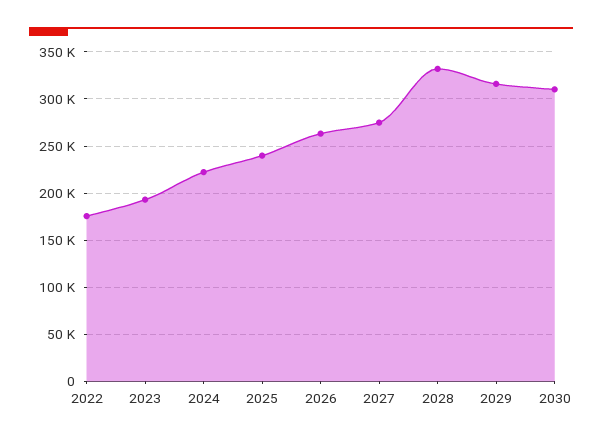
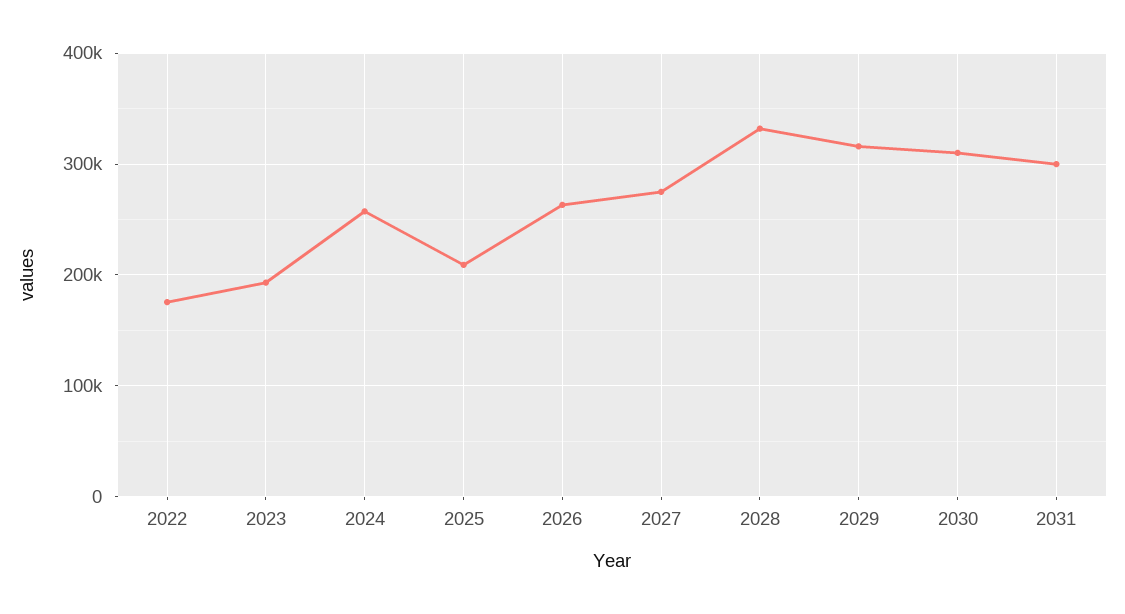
2024: 220000 -> 260000
2025: 240000 -> 210000
2031: none -> 300000

